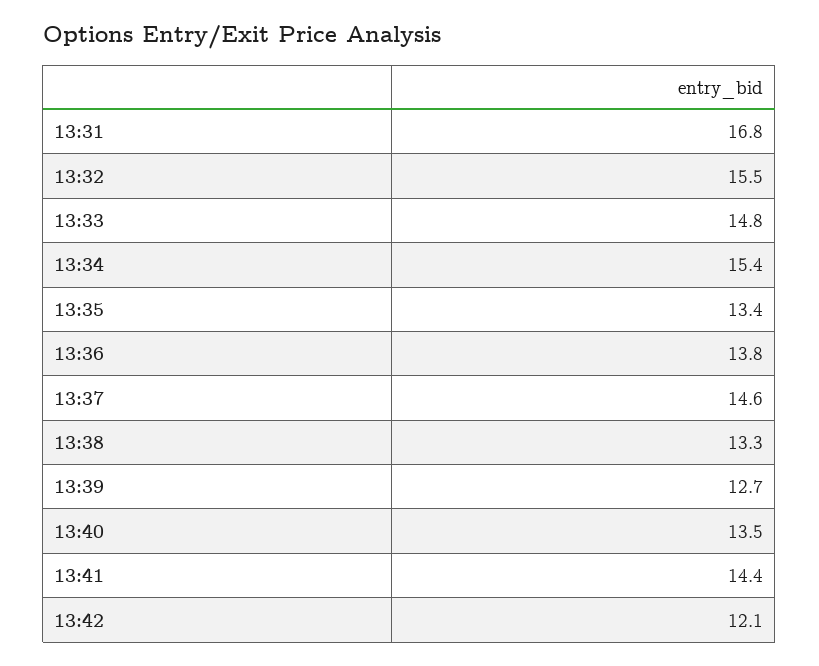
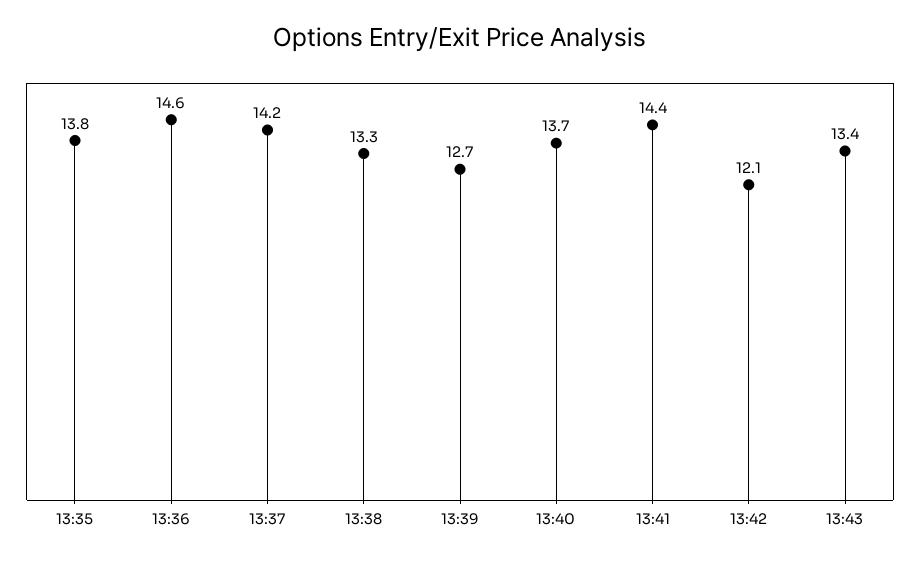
13:31: 16.8 -> none
13:32: 15.5 -> none
13:33: 14.8 -> none
13:34: 15.4 -> none
13:35: 13.4 -> 13.8
13:36: 13.8 -> 14.6
13:37: 14.6 -> 14.2
13:40: 13.5 -> 13.7
13:43: none -> 13.4

